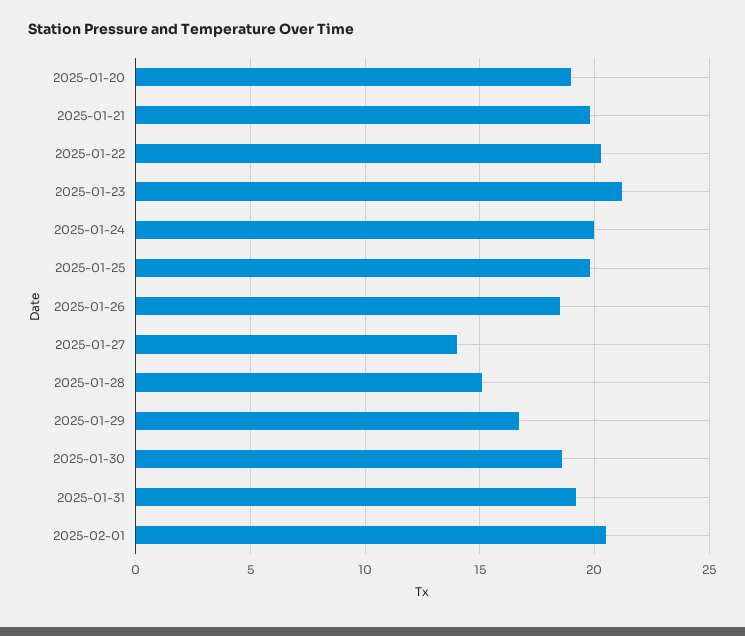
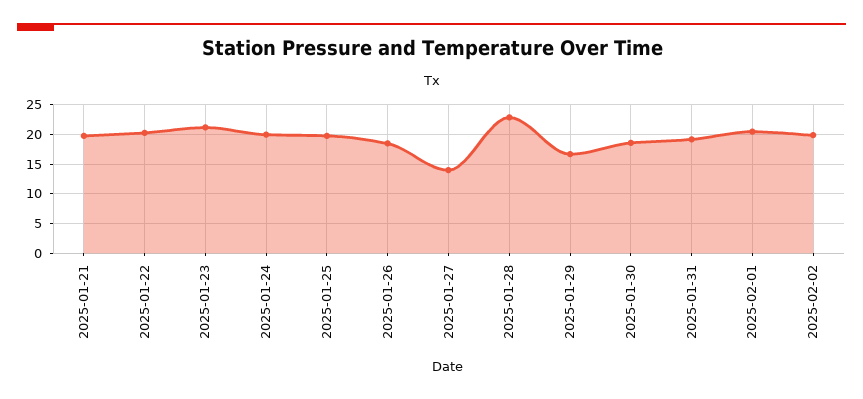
2025-01-20: 19 -> none
2025-01-28: 15 -> 22.5
2025-02-02: none -> 20

